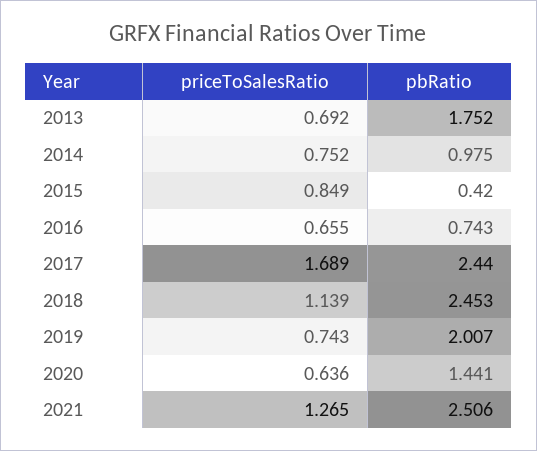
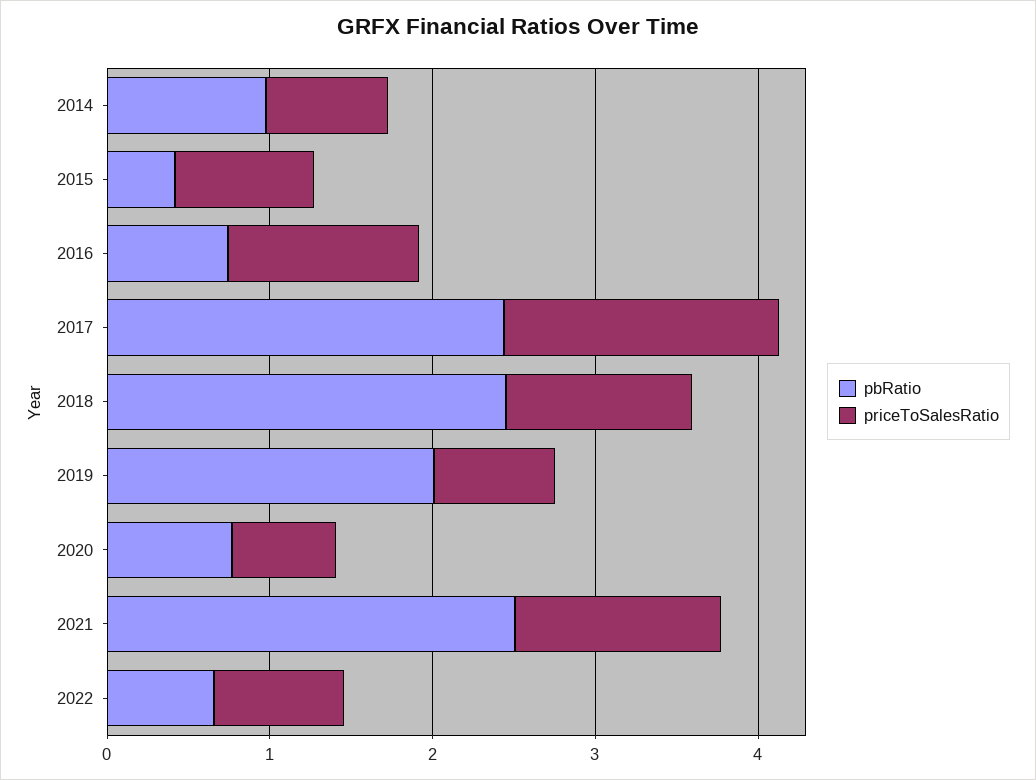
priceToSalesRatio, 2013: 0.692 -> none
pbRatio, 2013: 1.752 -> none
priceToSalesRatio, 2016: 0.655 -> 1.2
pbRatio, 2020: 1.441 -> 0.8
pbRatio, 2022: none -> 0.6
priceToSalesRatio, 2022: none -> 0.8

